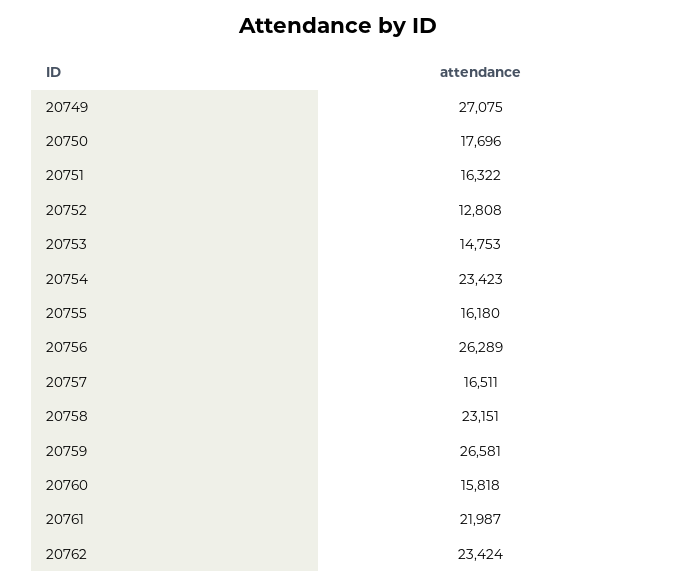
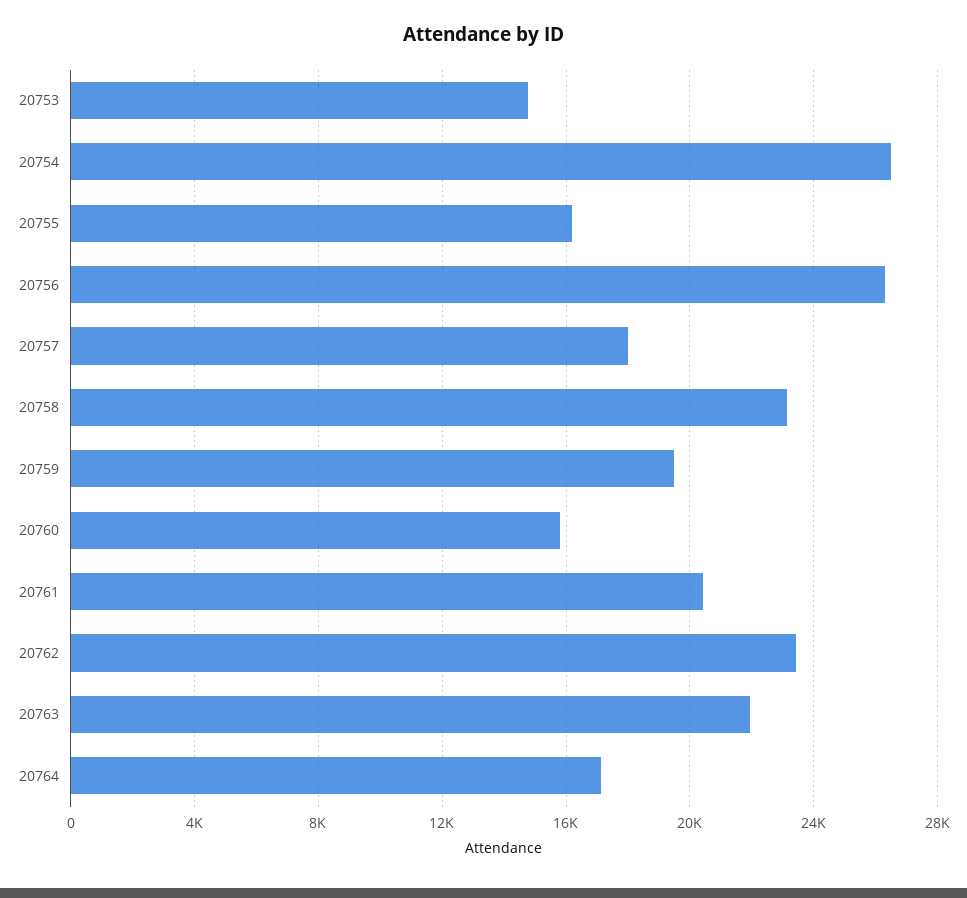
20749: 27075 -> none
20750: 17696 -> none
20751: 16322 -> none
20752: 12808 -> none
20754: 23423 -> 26500
20757: 16511 -> 18000
20759: 26581 -> 19500
20761: 21987 -> 20500
20763: none -> 22000
20764: none -> 17000

